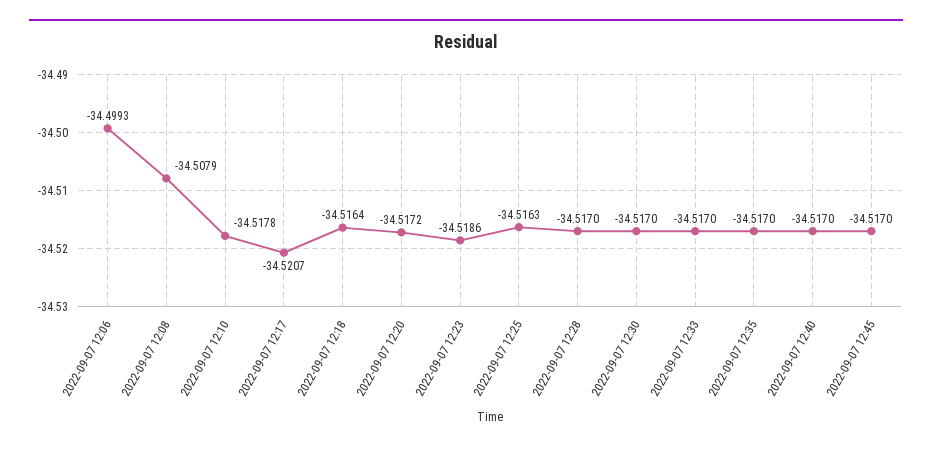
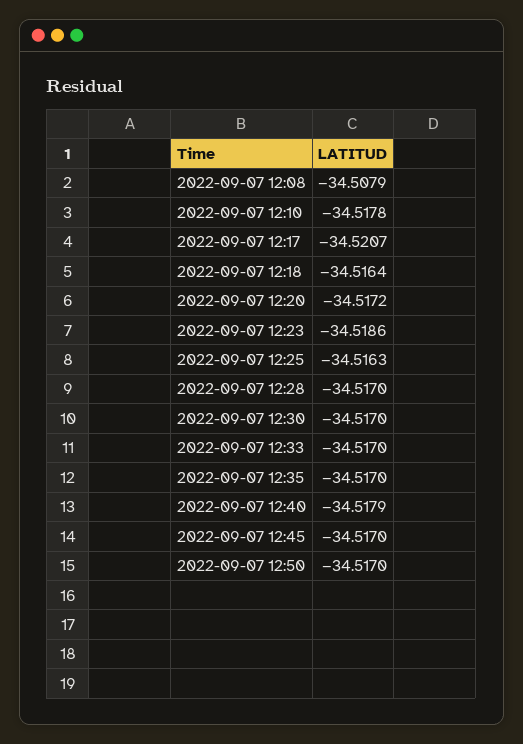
2022-09-07 12:06: -34.4993 -> none
2022-09-07 12:40: -34.517 -> -34.5179
2022-09-07 12:50: none -> -34.517

